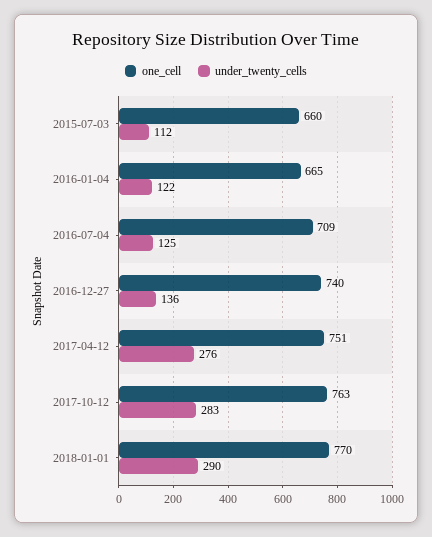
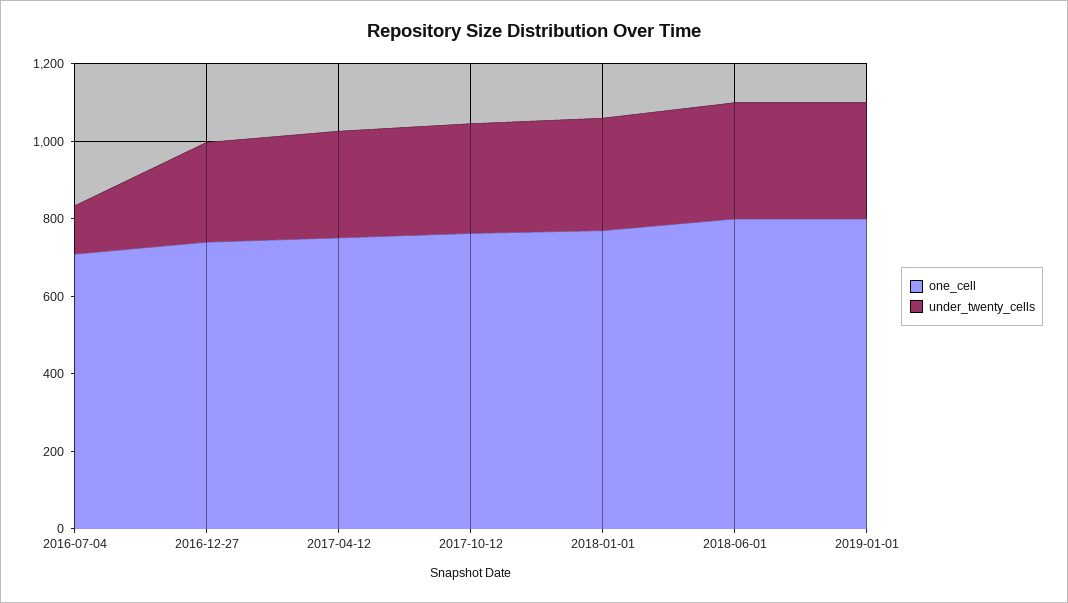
one_cell, 2015-07-03: 660 -> none
under_twenty_cells, 2015-07-03: 112 -> none
one_cell, 2016-01-04: 665 -> none
under_twenty_cells, 2016-01-04: 122 -> none
under_twenty_cells, 2016-12-27: 136 -> 250
one_cell, 2018-06-01: none -> 800
under_twenty_cells, 2018-06-01: none -> 300
one_cell, 2019-01-01: none -> 800
under_twenty_cells, 2019-01-01: none -> 300

